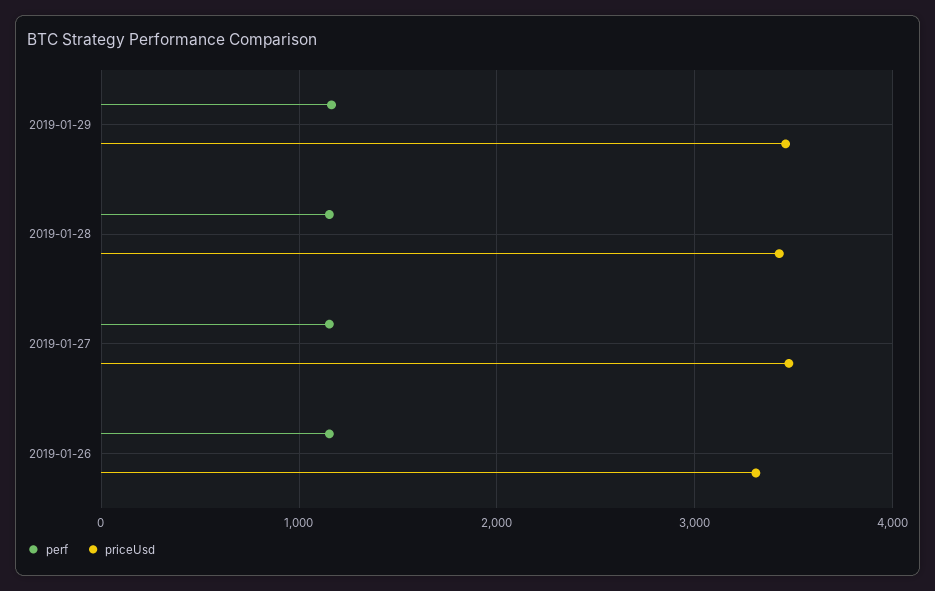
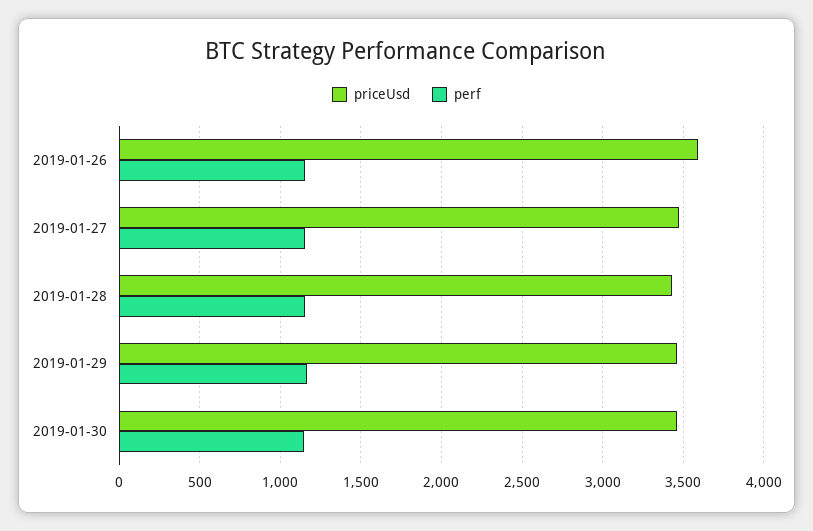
priceUsd, 2019-01-26: 3300 -> 3600
priceUsd, 2019-01-30: none -> 3450
perf, 2019-01-30: none -> 1150

